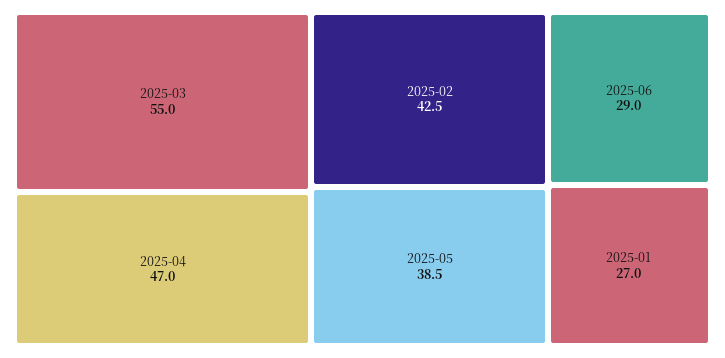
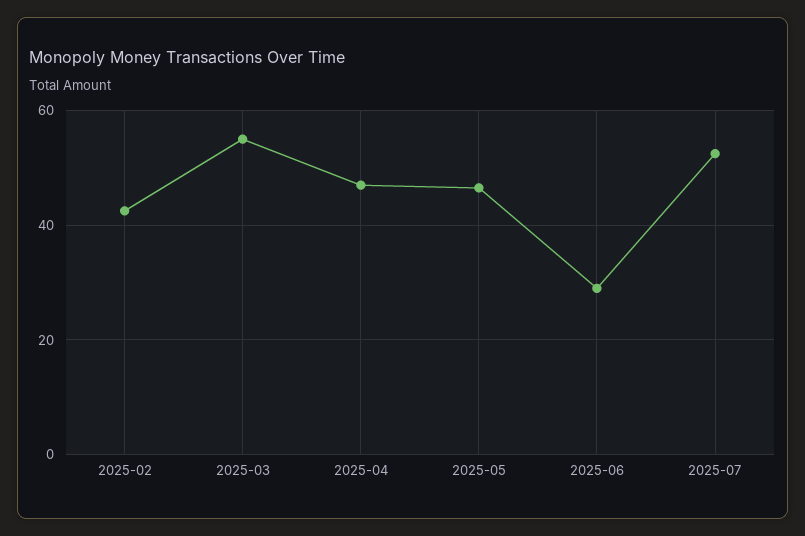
2025-05: 38.5 -> 46
2025-01: 27 -> none
2025-07: none -> 52

